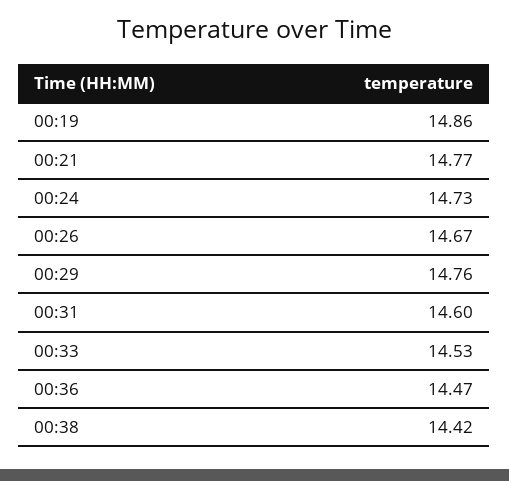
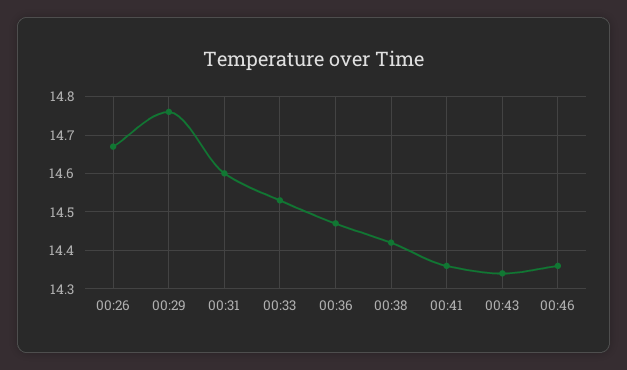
00:19: 14.86 -> none
00:21: 14.77 -> none
00:24: 14.73 -> none
00:41: none -> 14.35
00:43: none -> 14.35
00:46: none -> 14.35

